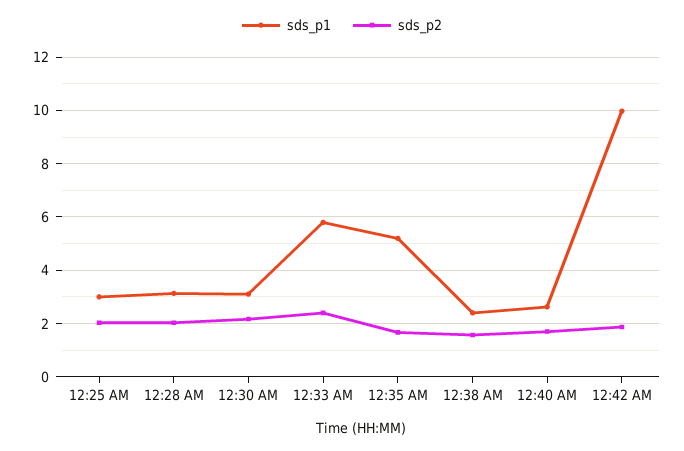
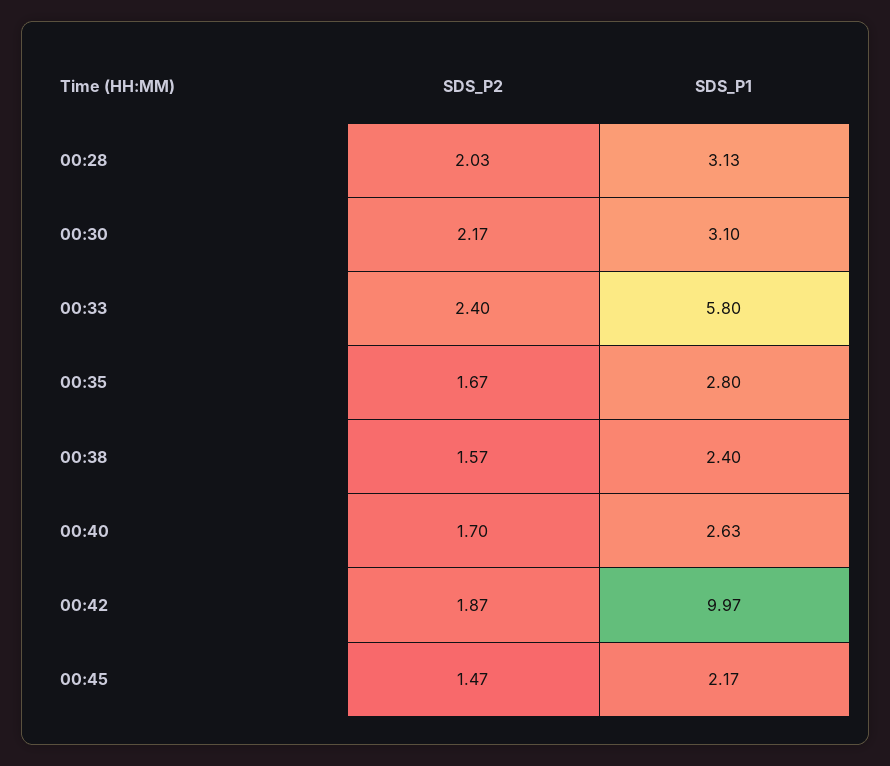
sds_p1, 12:25 AM: 3 -> none
sds_p2, 12:25 AM: 2 -> none
sds_p1, 12:35 AM: 5.25 -> 2.8
sds_p2, 00:45: none -> 1.47
sds_p1, 00:45: none -> 2.17

